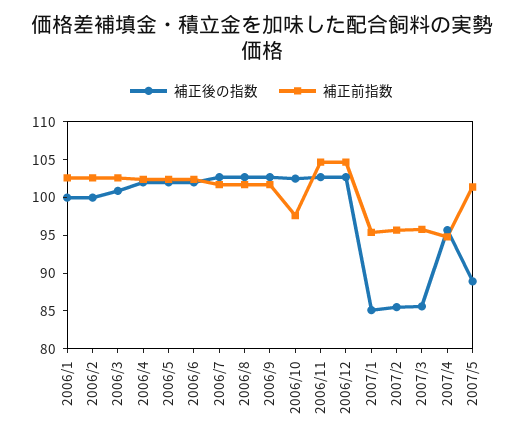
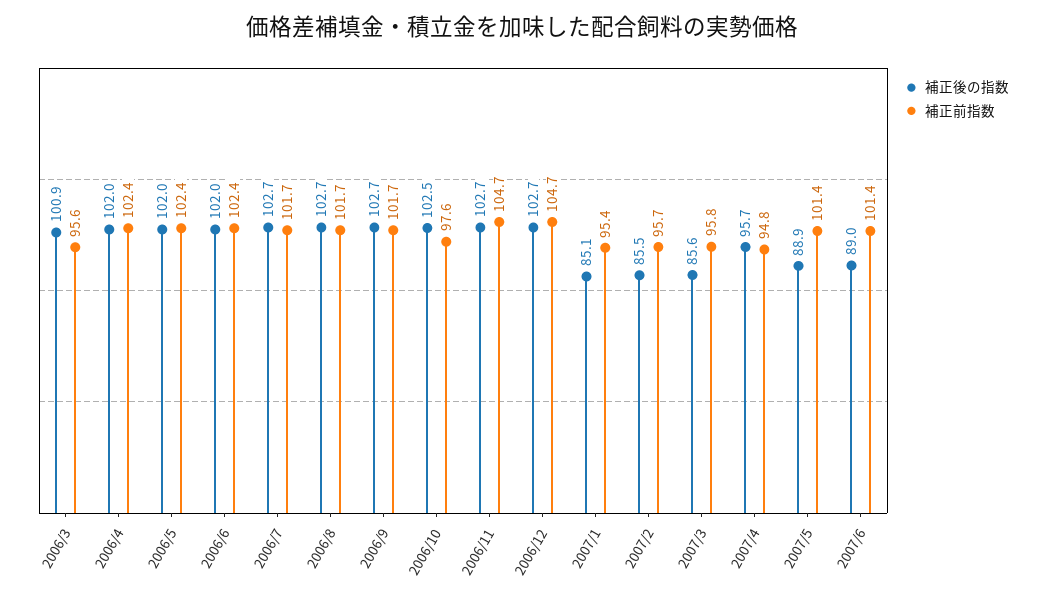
補正後の指数, 2006/1: 100 -> none
補正前指数, 2006/1: 102.5 -> none
補正後の指数, 2006/2: 100 -> none
補正前指数, 2006/2: 102.5 -> none
補正前指数, 2006/3: 102.5 -> 95.6
補正後の指数, 2007/6: none -> 89
補正前指数, 2007/6: none -> 101.4

